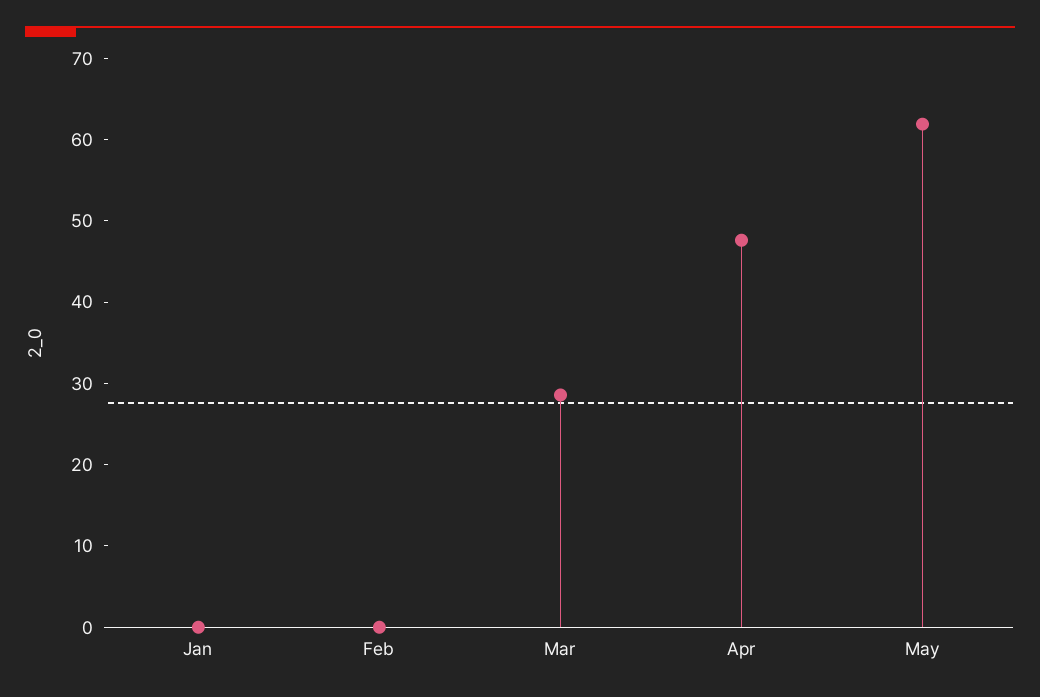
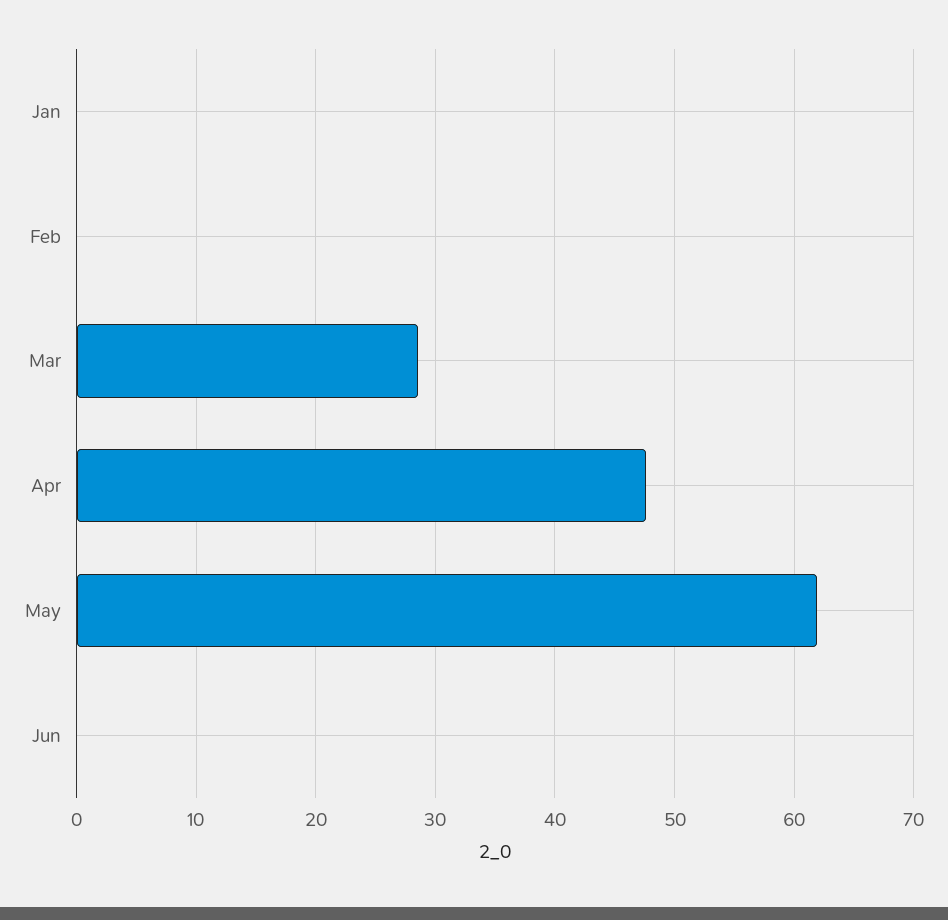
Jun: none -> 0

